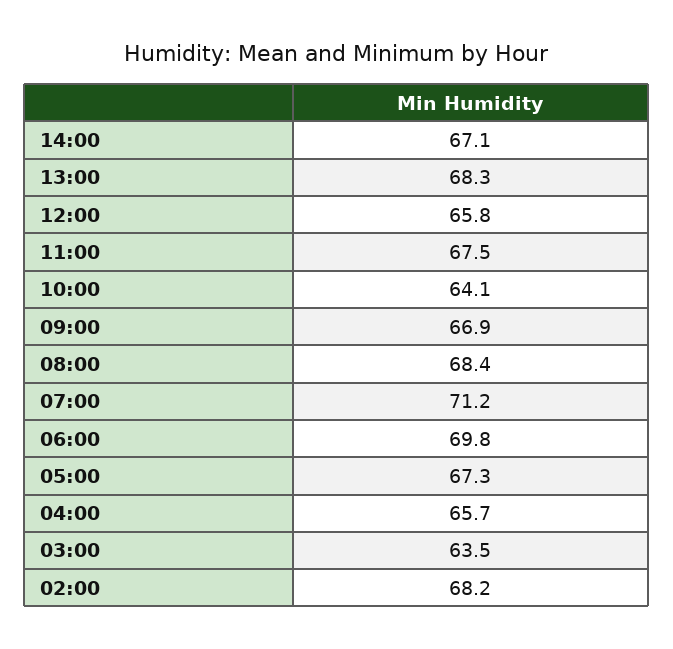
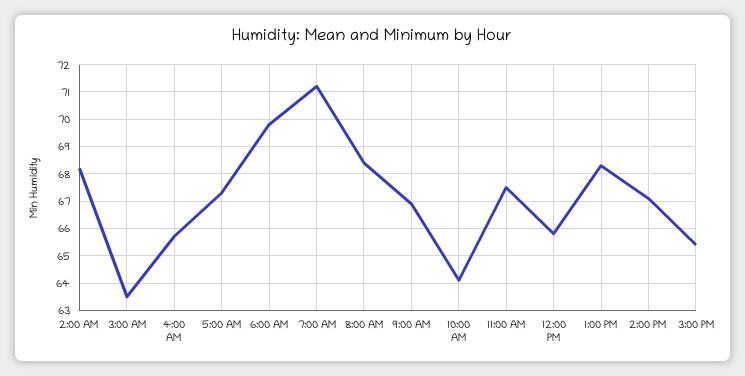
3:00 PM: none -> 65.5

